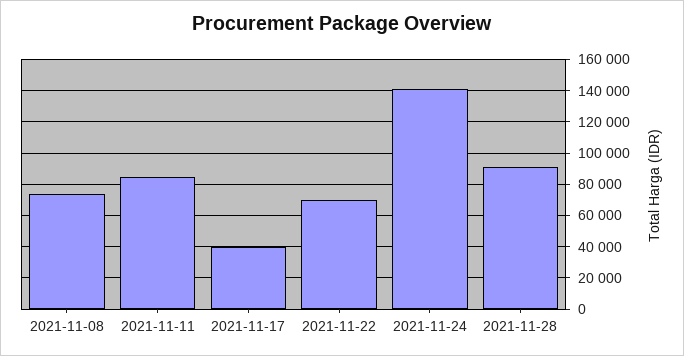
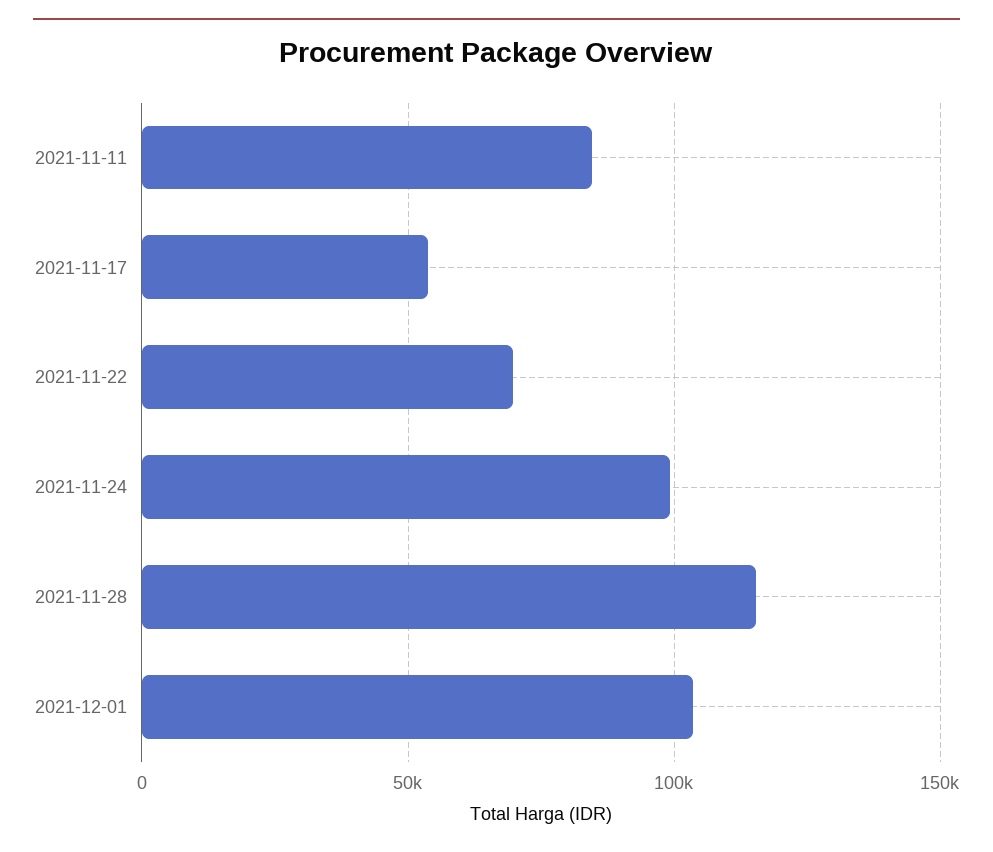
2021-11-08: 75000 -> none
2021-11-17: 40000 -> 55000
2021-11-24: 140000 -> 100000
2021-11-28: 90000 -> 115000
2021-12-01: none -> 105000

